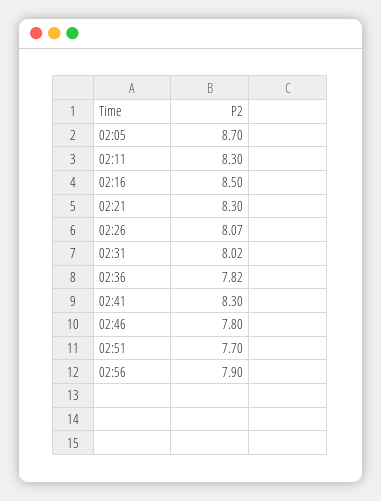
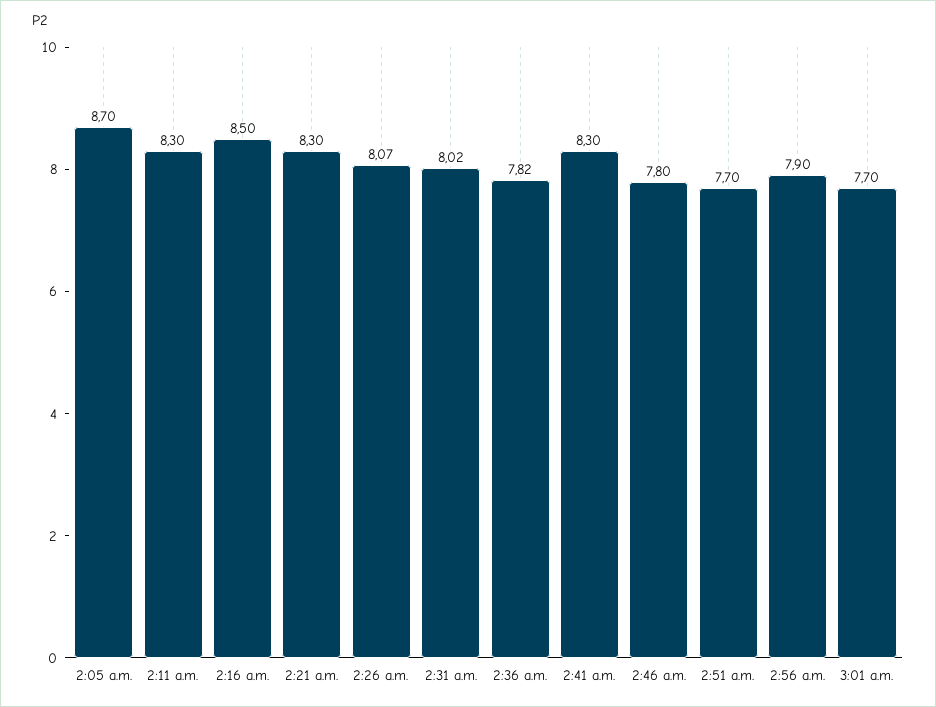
3:01 a.m.: none -> 7.7

